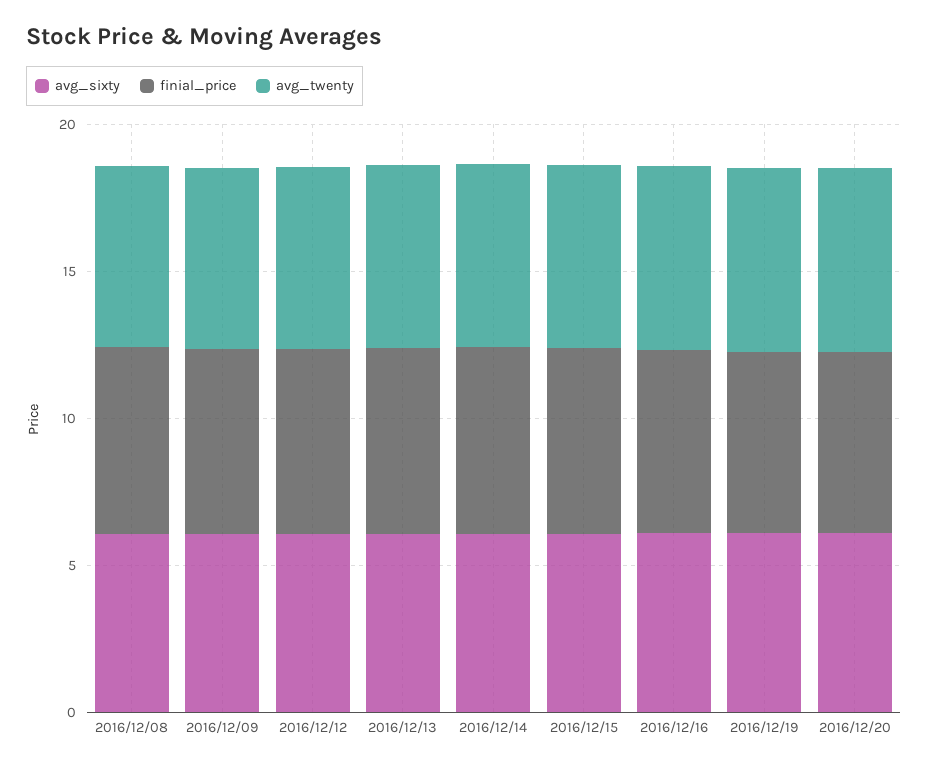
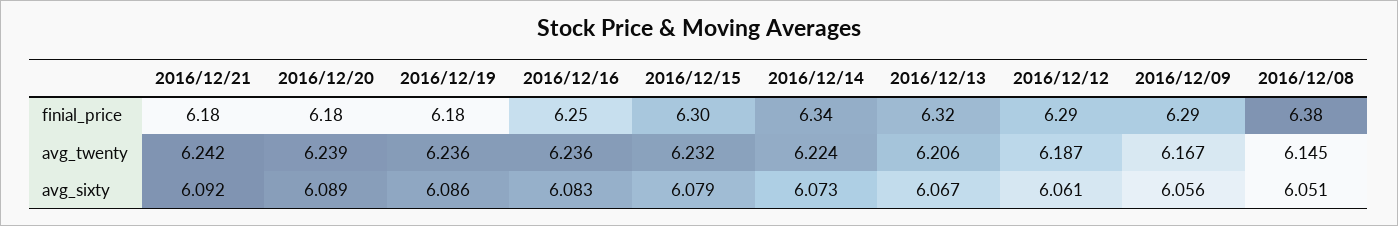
finial_price, 2016/12/21: none -> 6.18
avg_twenty, 2016/12/21: none -> 6.242
avg_sixty, 2016/12/21: none -> 6.092

